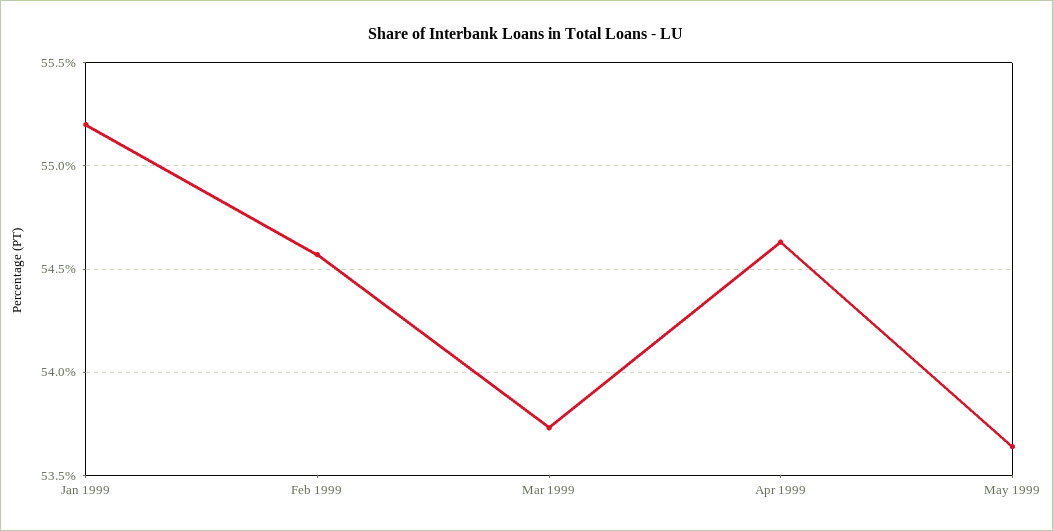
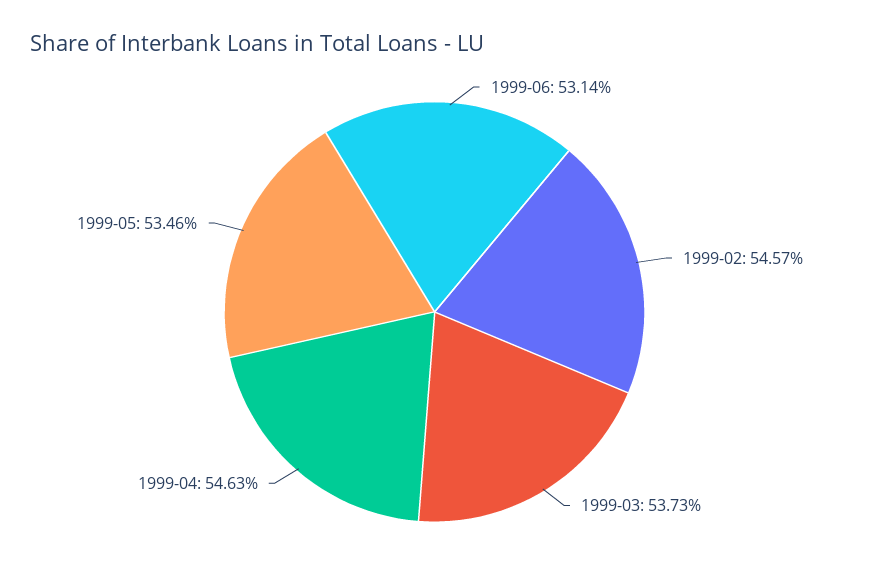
Jan 1999: 55.2 -> none
May 1999: 53.65 -> 53.46
1999-06: none -> 53.14

